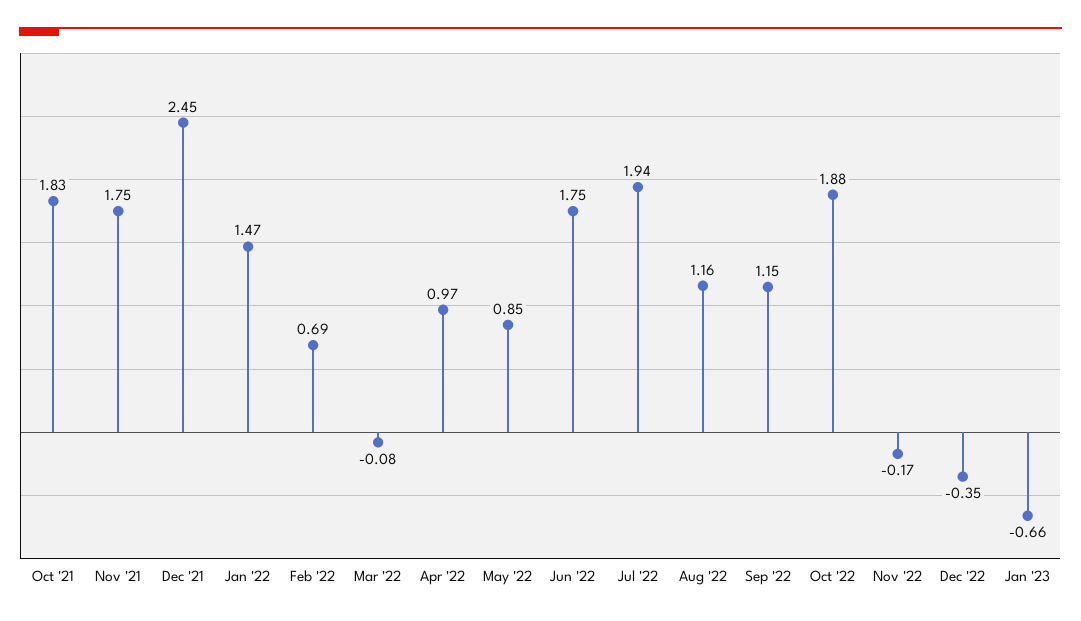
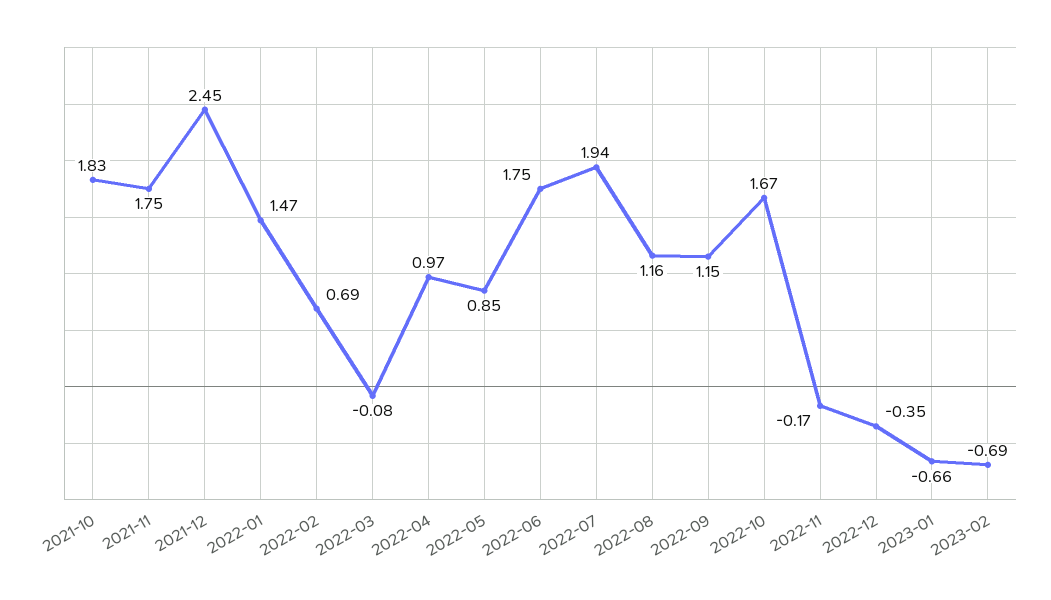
Oct '22: 1.88 -> 1.67
2023-02: none -> -0.69

